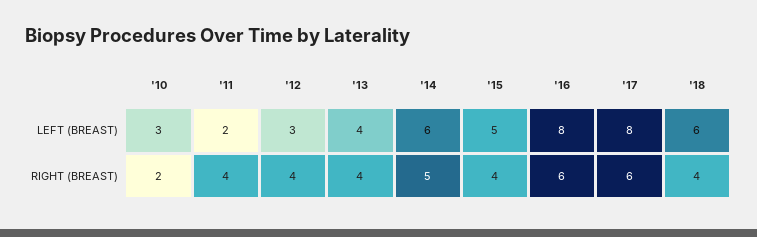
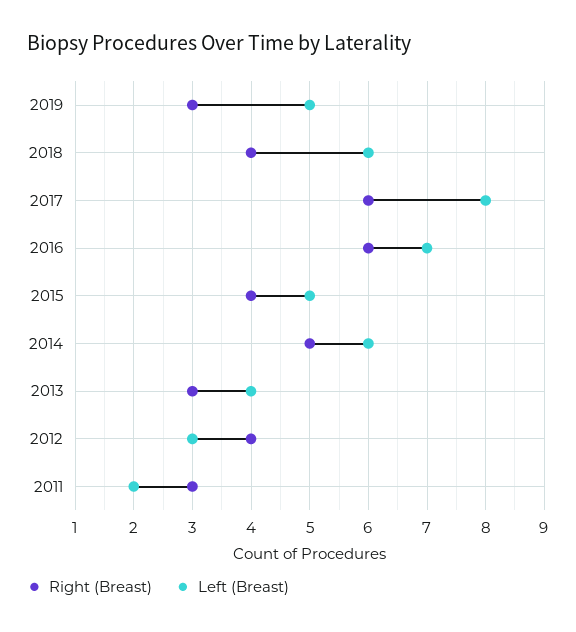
LEFT (BREAST), '10: 3 -> none
LEFT (BREAST), '16: 8 -> 7
RIGHT (BREAST), '10: 2 -> none
RIGHT (BREAST), '11: 4 -> 3
RIGHT (BREAST), '13: 4 -> 3
RIGHT (BREAST), 2019: none -> 3
LEFT (BREAST), 2019: none -> 5

